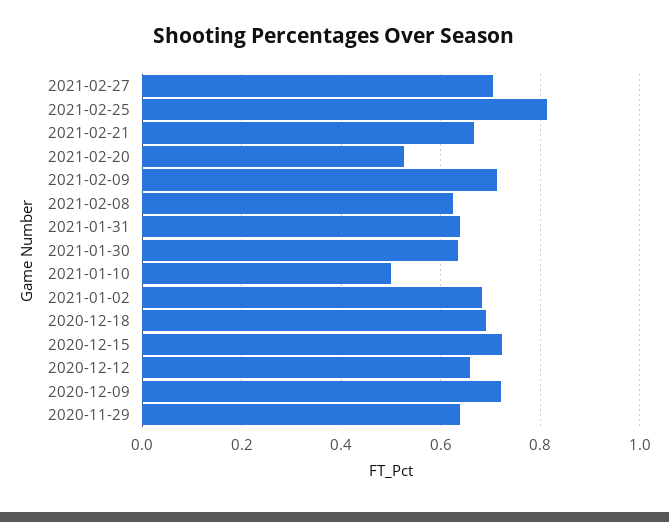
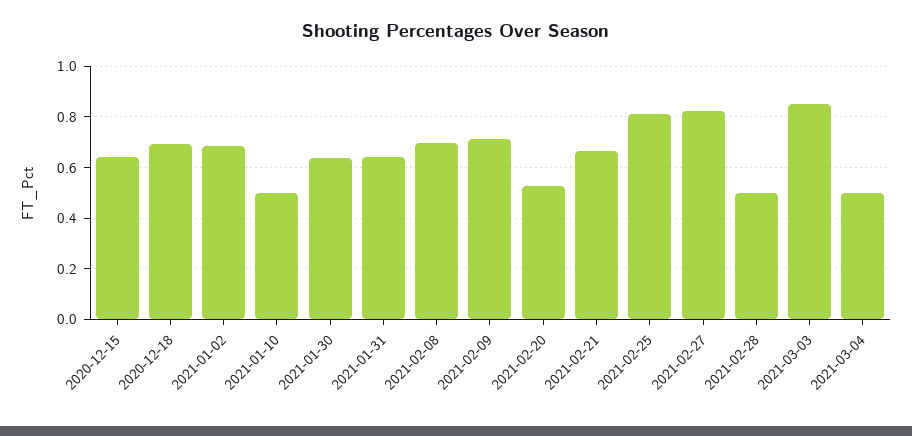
2021-02-27: 0.7 -> 0.825
2021-02-08: 0.62 -> 0.7
2020-12-15: 0.72 -> 0.65
2020-12-12: 0.66 -> none
2020-12-09: 0.72 -> none
2020-11-29: 0.64 -> none
2021-02-28: none -> 0.5
2021-03-03: none -> 0.85
2021-03-04: none -> 0.5

